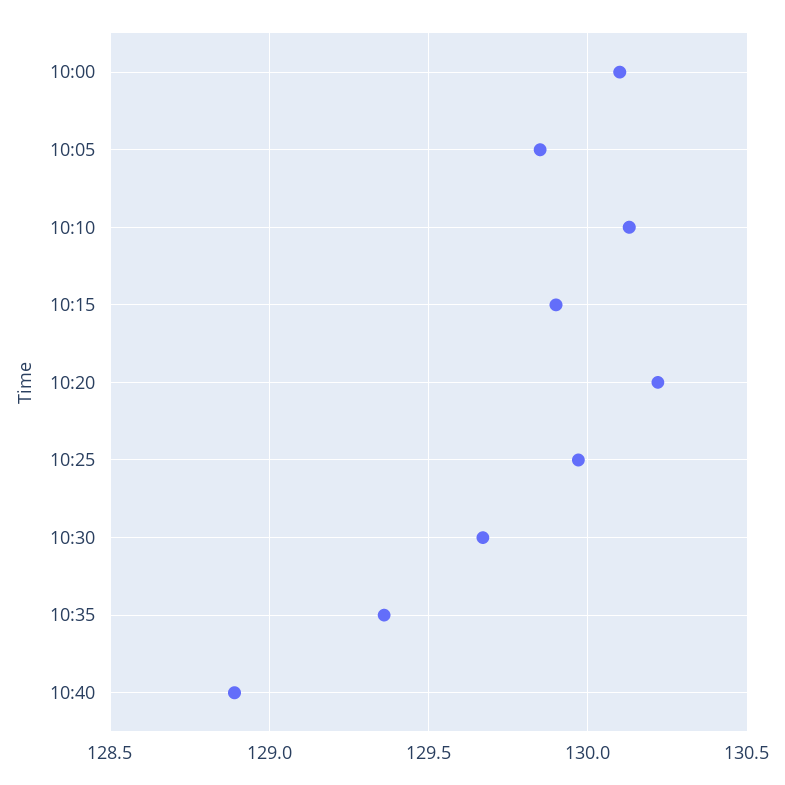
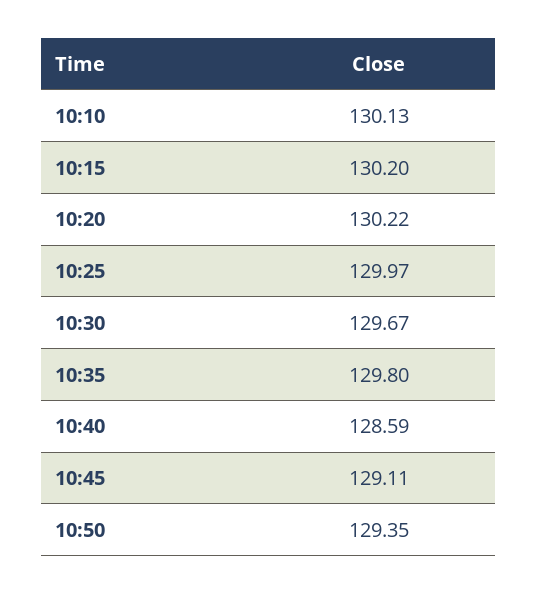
10:00: 130.1 -> none
10:05: 129.85 -> none
10:15: 129.9 -> 130.2
10:35: 129.35 -> 129.8
10:40: 128.9 -> 128.59
10:45: none -> 129.11
10:50: none -> 129.35

